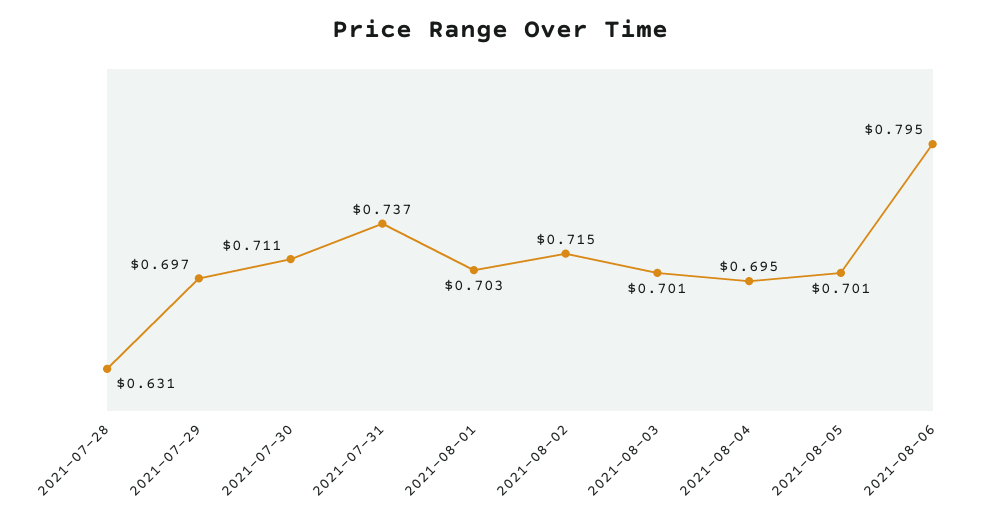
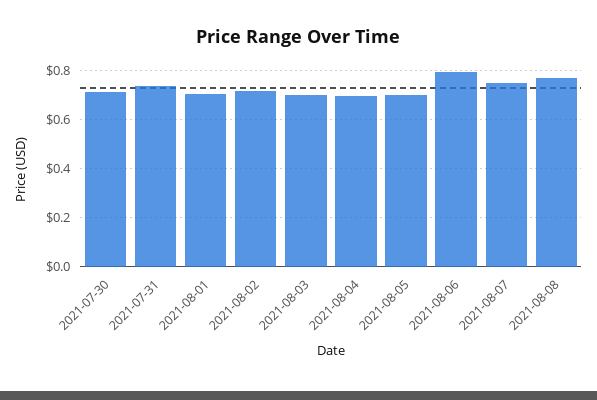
2021-07-28: 0.631 -> none
2021-07-29: 0.697 -> none
2021-08-07: none -> 0.75
2021-08-08: none -> 0.775

